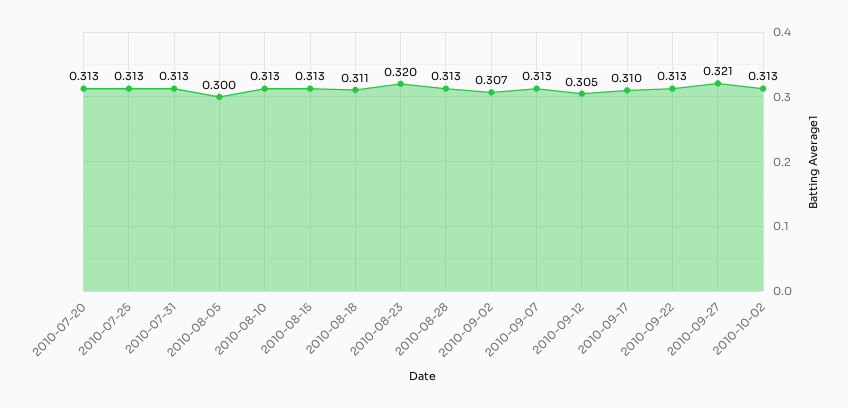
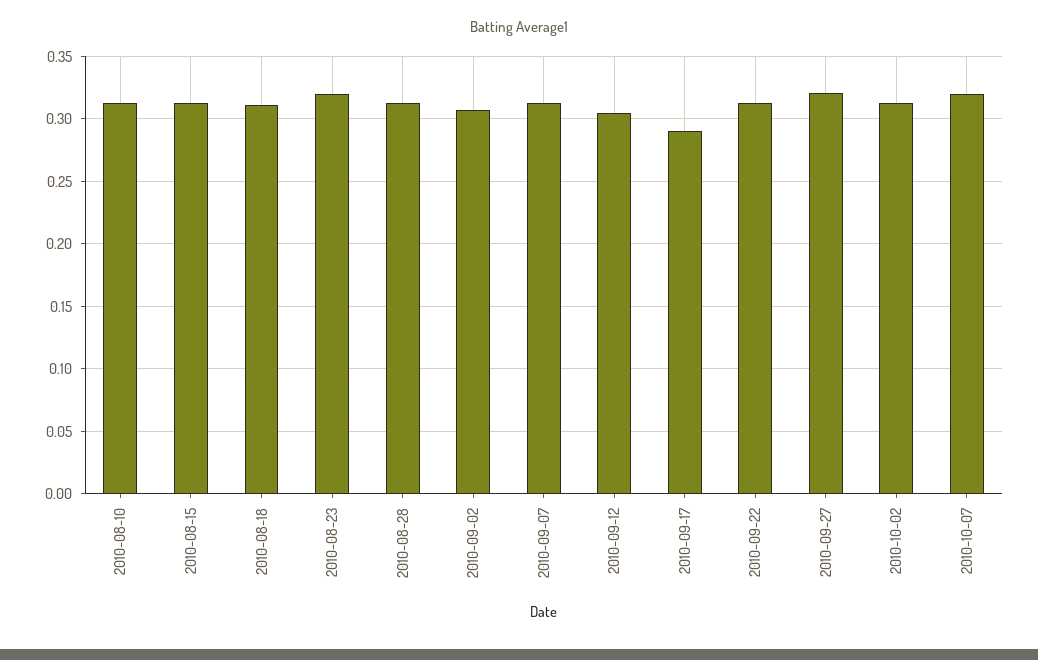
2010-07-20: 0.313 -> none
2010-07-25: 0.313 -> none
2010-07-31: 0.313 -> none
2010-08-05: 0.3 -> none
2010-09-17: 0.31 -> 0.29
2010-10-07: none -> 0.32

